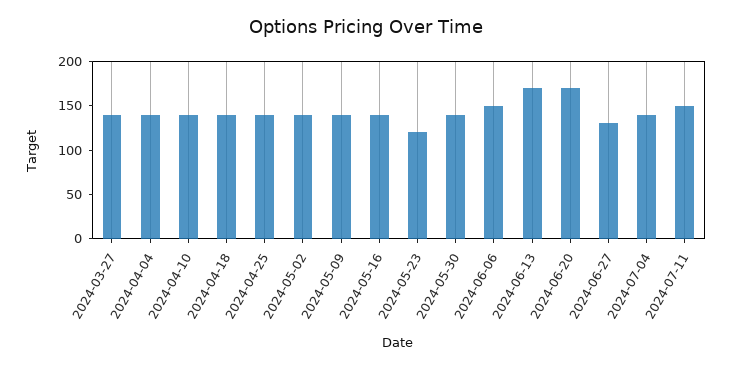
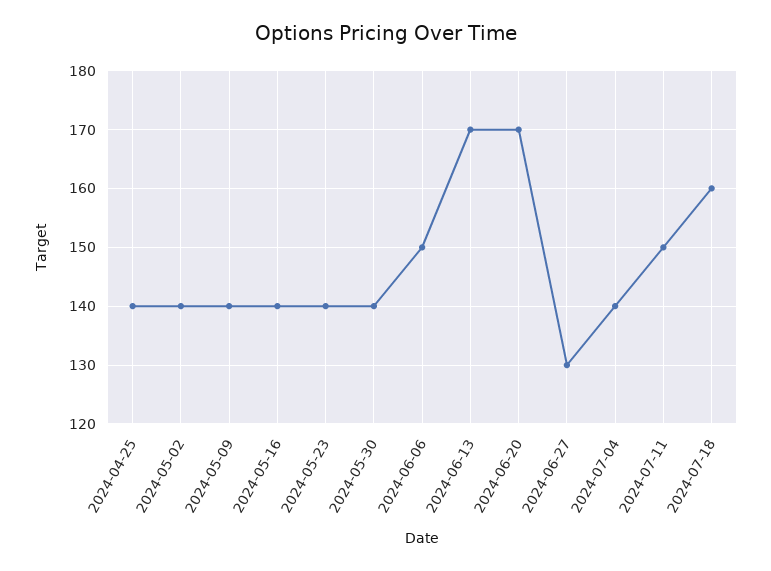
2024-03-27: 140 -> none
2024-04-04: 140 -> none
2024-04-10: 140 -> none
2024-04-18: 140 -> none
2024-05-23: 120 -> 140
2024-07-18: none -> 160

